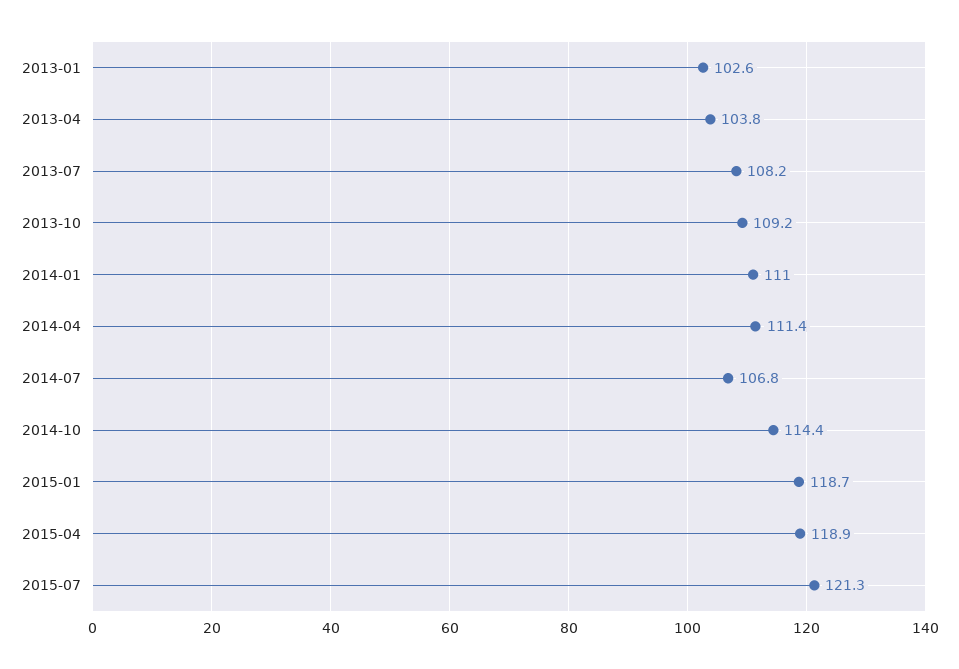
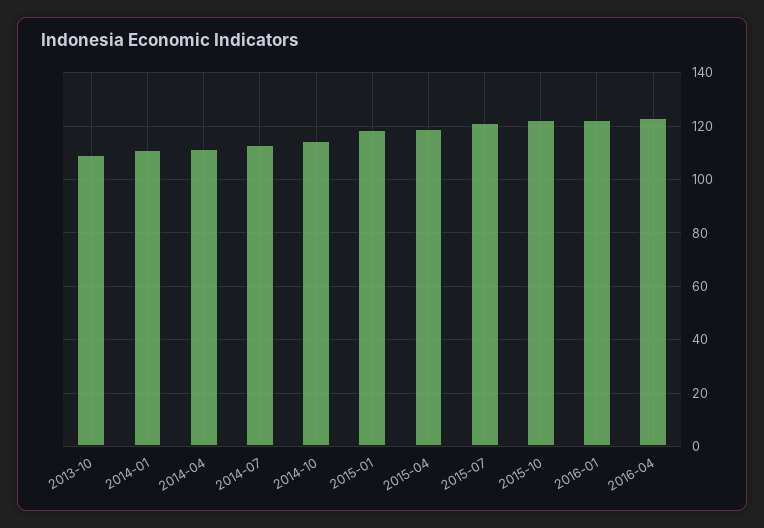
2013-01: 102.6 -> none
2013-04: 103.8 -> none
2013-07: 108.2 -> none
2014-07: 106.8 -> 112.5
2015-10: none -> 122.5
2016-01: none -> 122.5
2016-04: none -> 122.5

